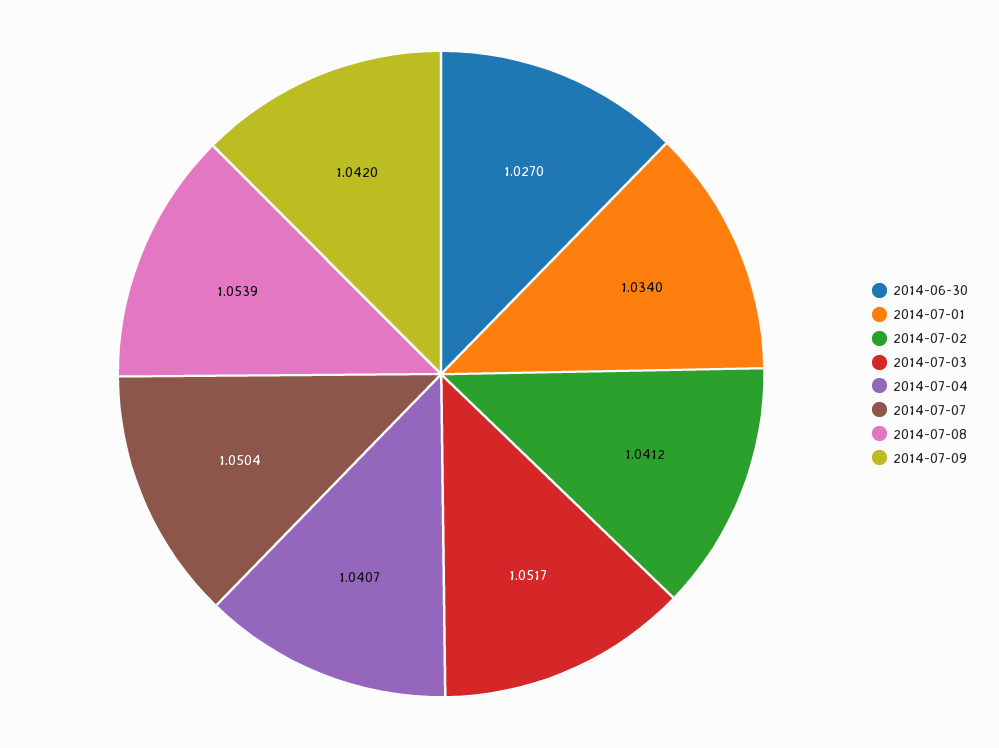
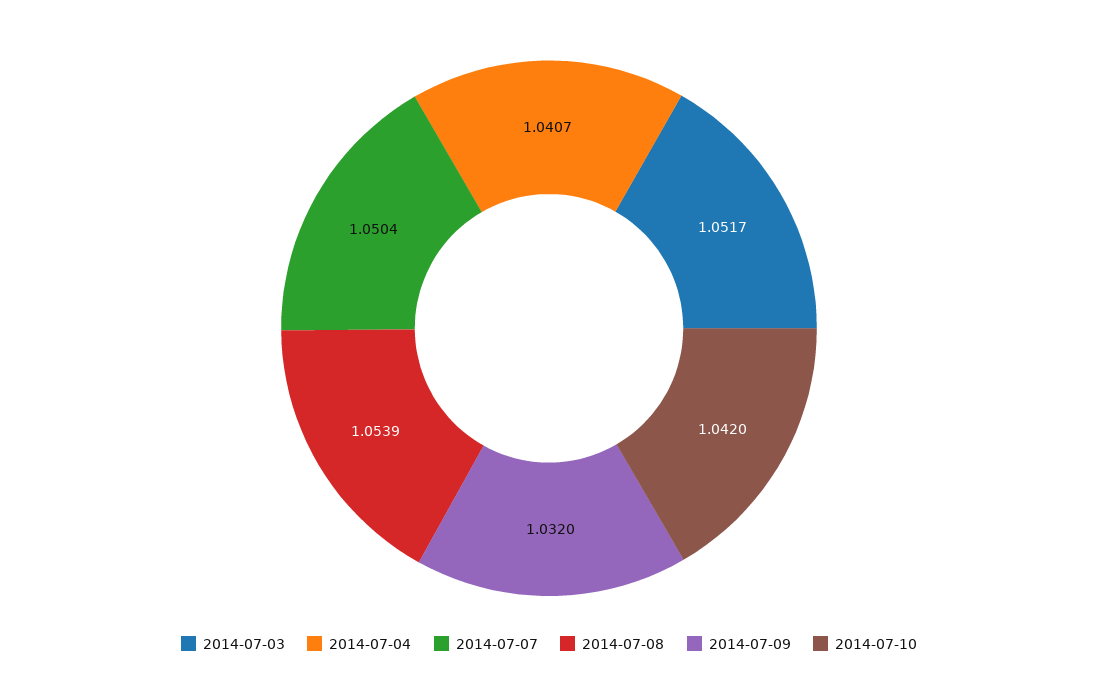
2014-06-30: 1.027 -> none
2014-07-01: 1.034 -> none
2014-07-02: 1.0412 -> none
2014-07-09: 1.042 -> 1.032
2014-07-10: none -> 1.042

